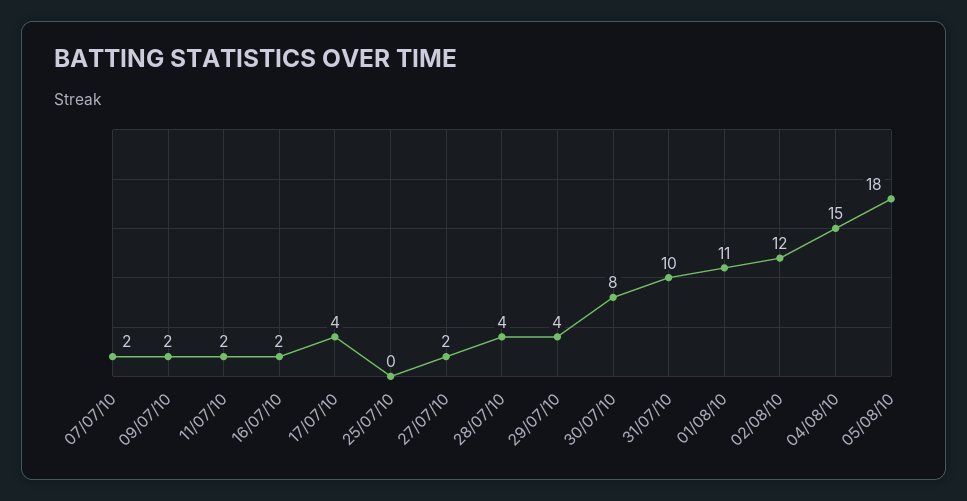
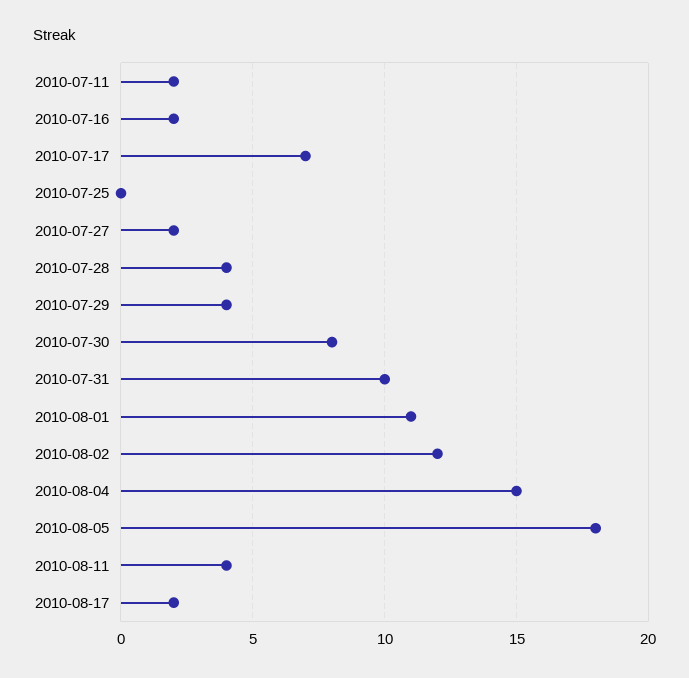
07/07/10: 2 -> none
09/07/10: 2 -> none
17/07/10: 4 -> 7
2010-08-11: none -> 4
2010-08-17: none -> 2

